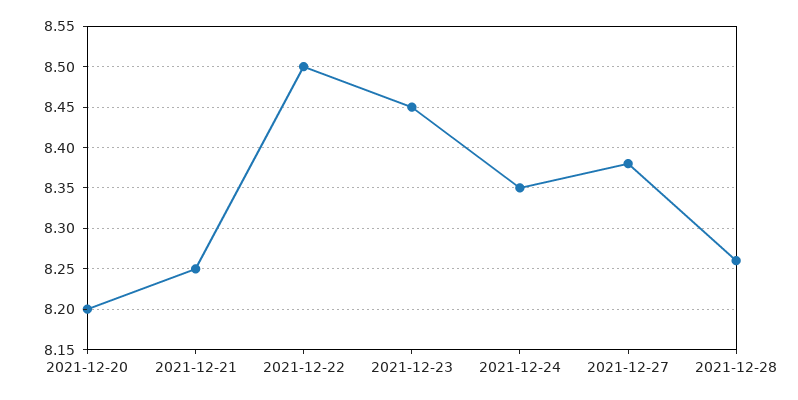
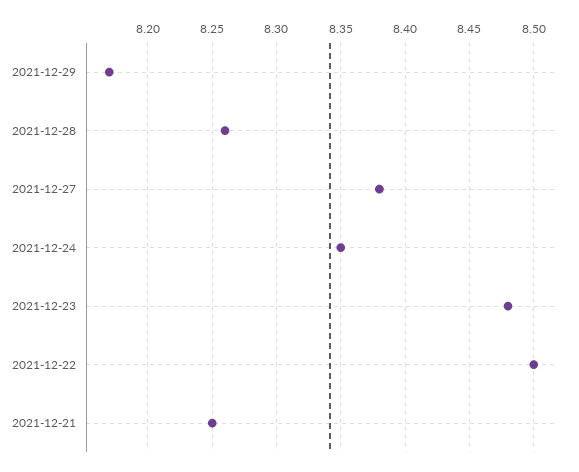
2021-12-20: 8.2 -> none
2021-12-23: 8.45 -> 8.48
2021-12-29: none -> 8.17

